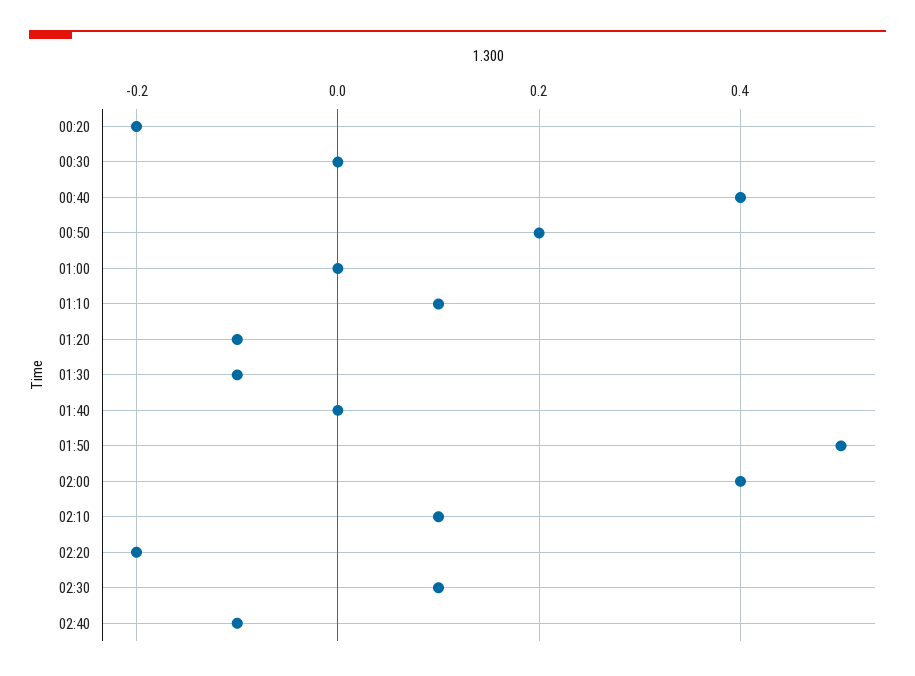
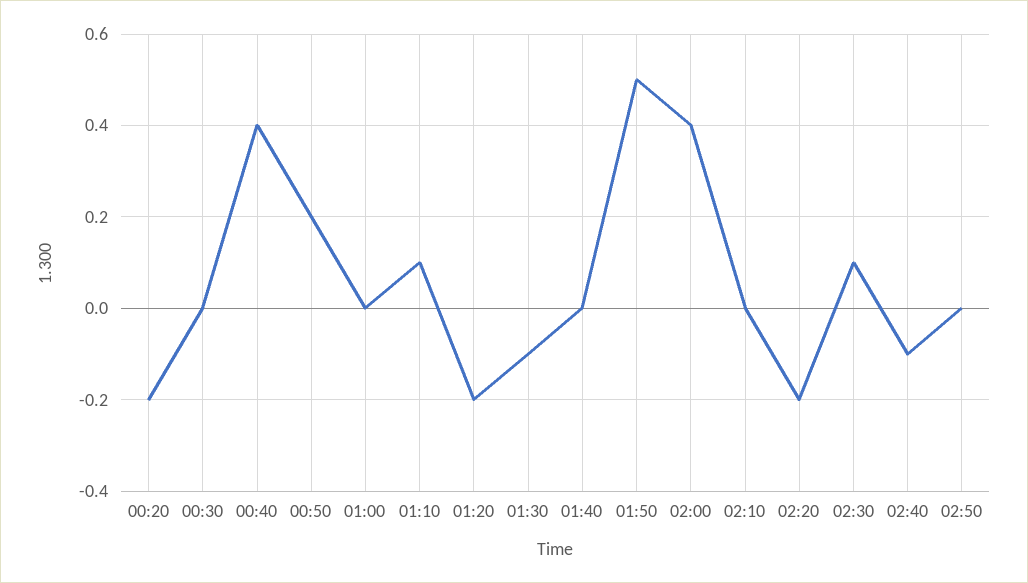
01:20: -0.1 -> -0.2
02:10: 0.1 -> 0
02:50: none -> 0

